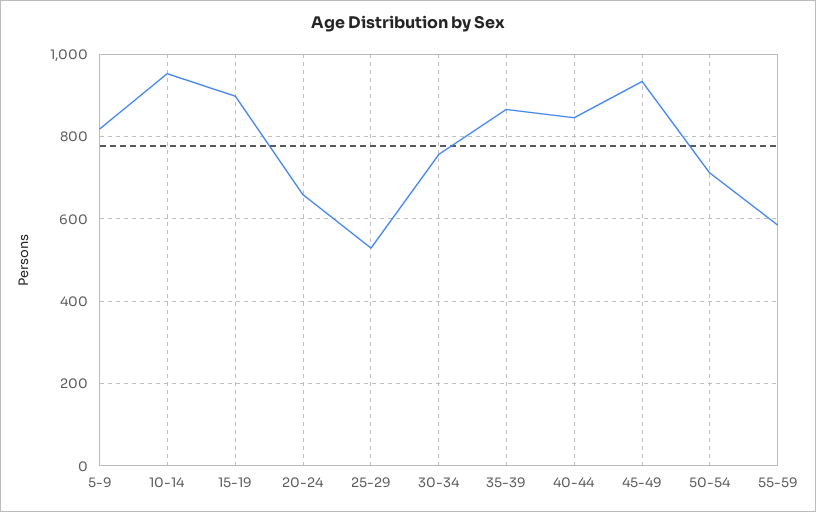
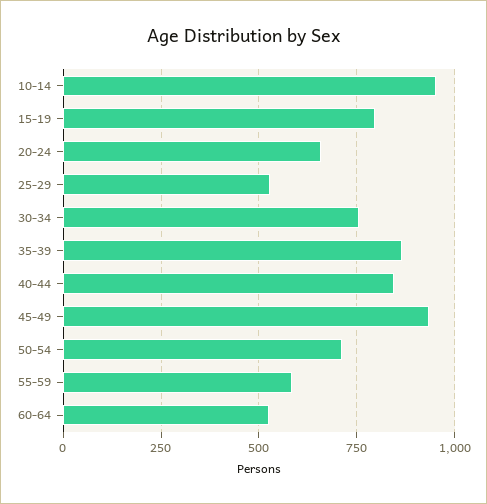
5-9: 820 -> none
15-19: 900 -> 800
60-64: none -> 525

